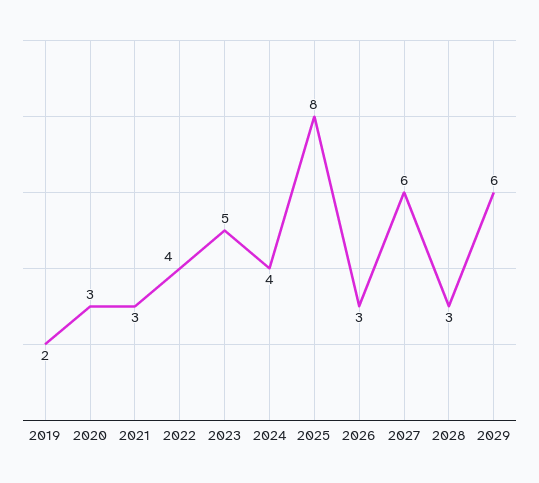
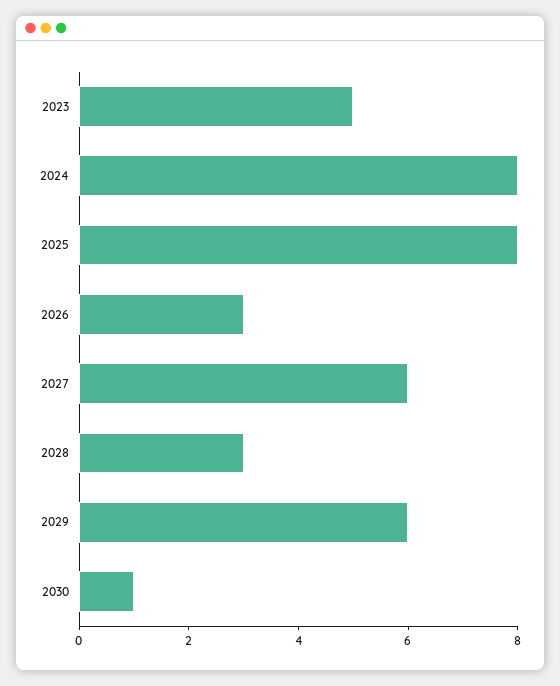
2019: 2 -> none
2020: 3 -> none
2021: 3 -> none
2022: 4 -> none
2024: 4 -> 8
2030: none -> 1

